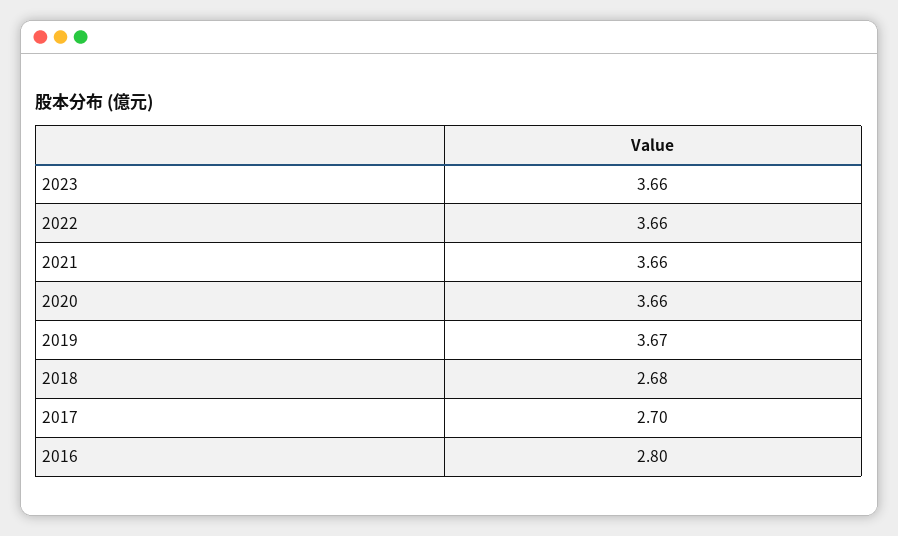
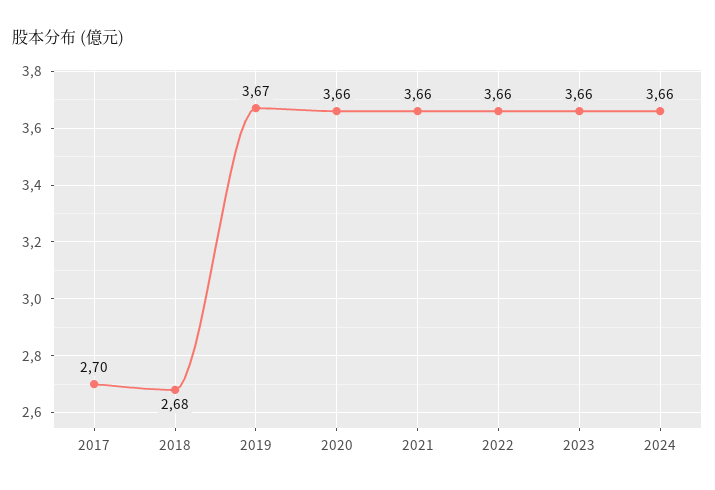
2016: 2.8 -> none
2024: none -> 3.66

